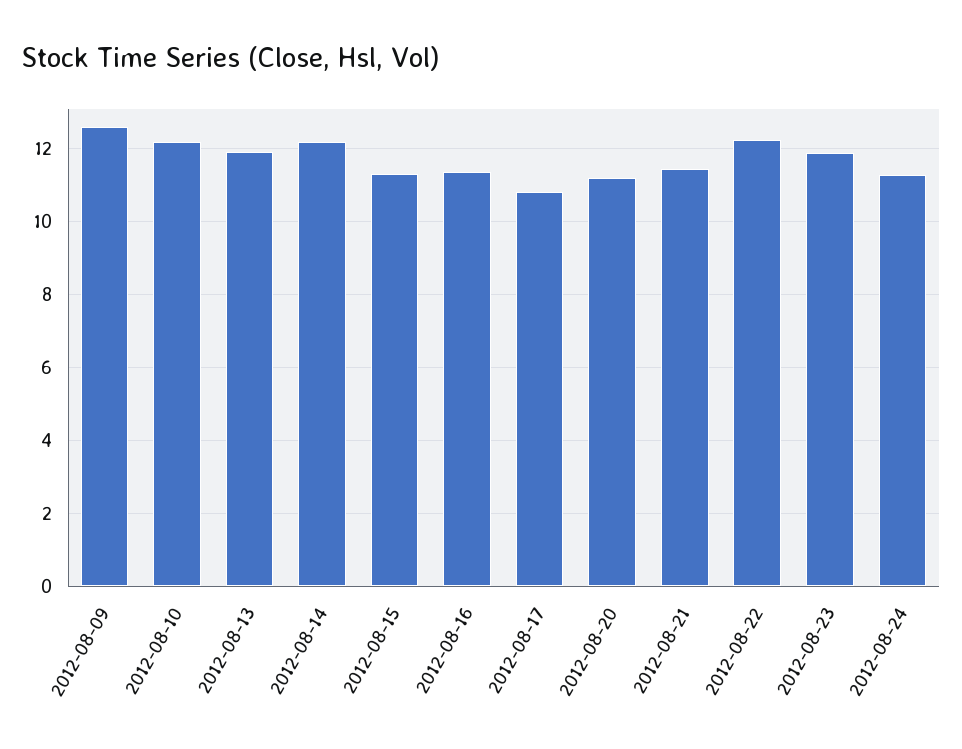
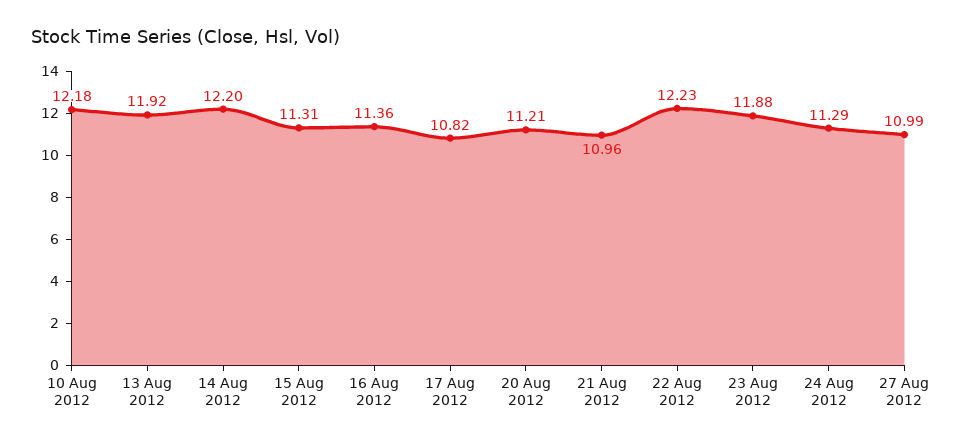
2012-08-09: 12.6 -> none
2012-08-21: 11.4 -> 10.96
27 Aug 2012: none -> 10.99

